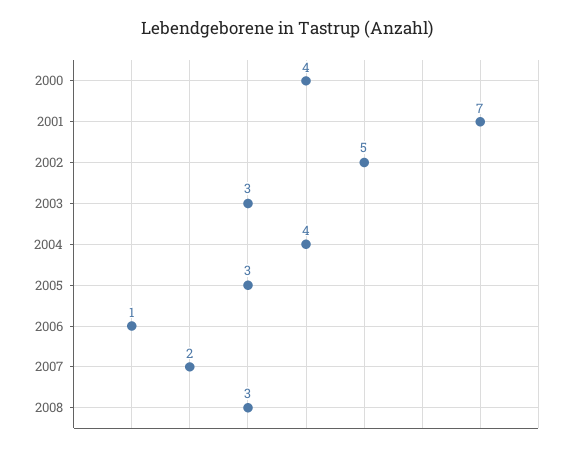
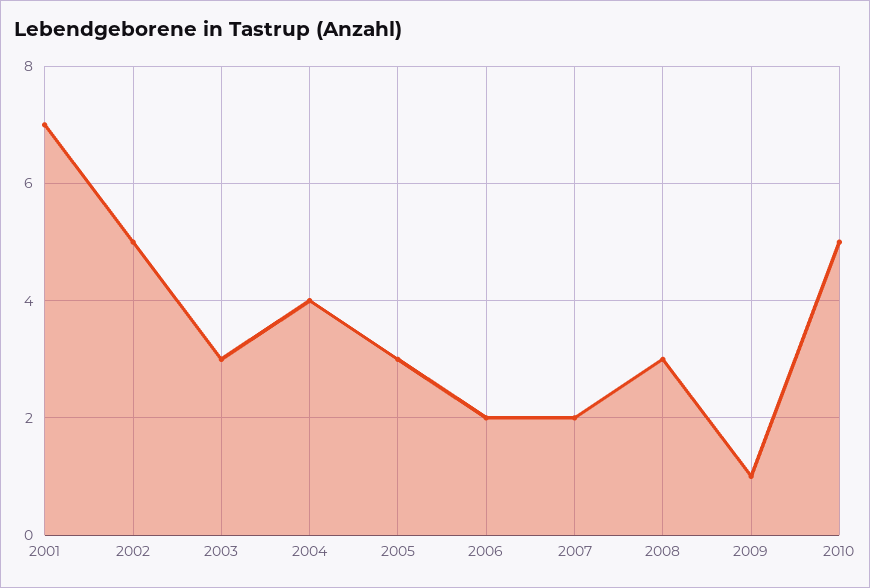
2000: 4 -> none
2006: 1 -> 2
2009: none -> 1
2010: none -> 5

